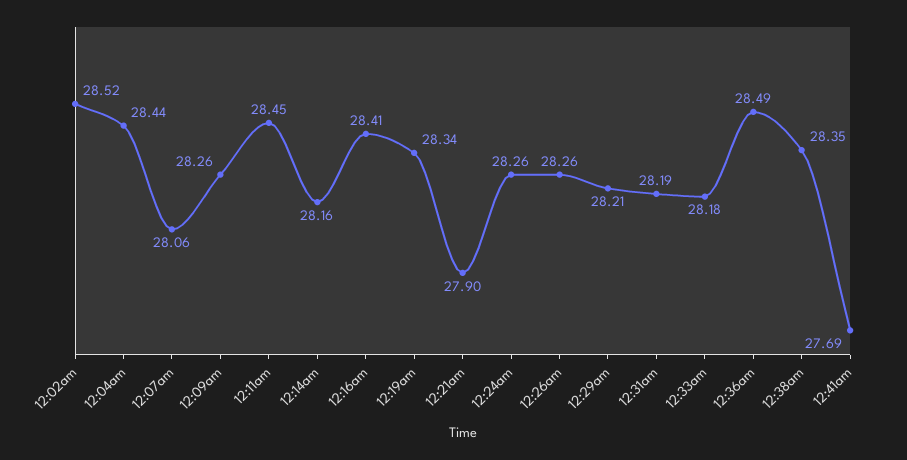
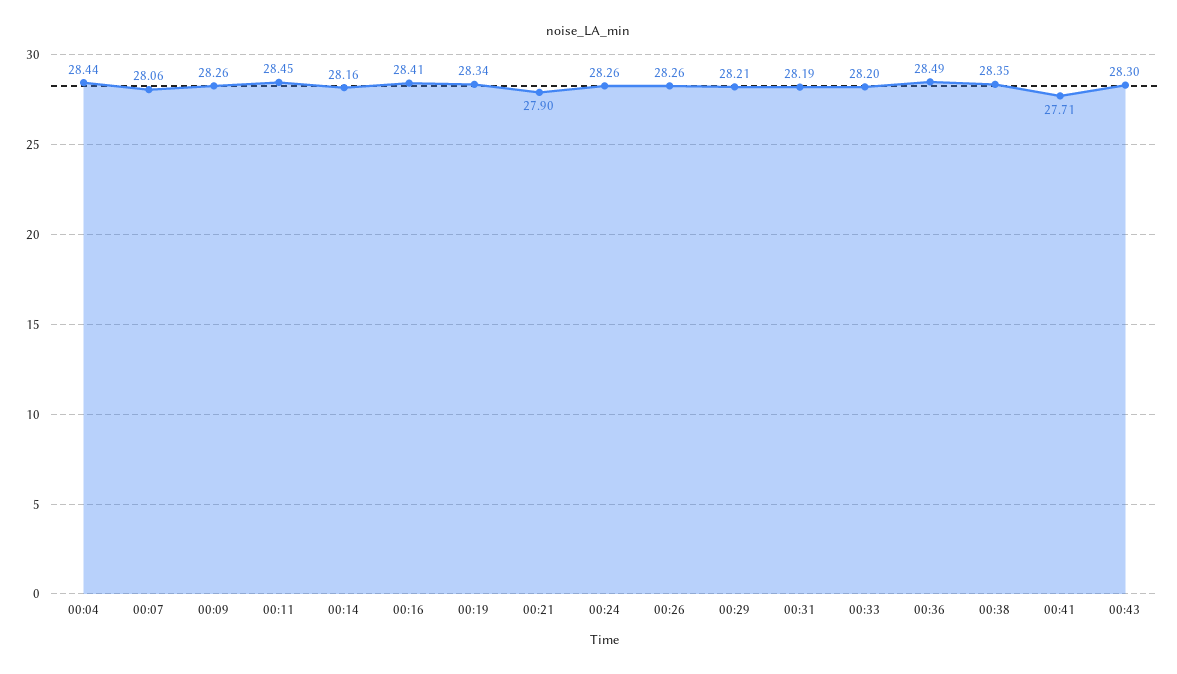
12:02am: 28.52 -> none
12:33am: 28.18 -> 28.2
12:41am: 27.69 -> 27.71
00:43: none -> 28.3

